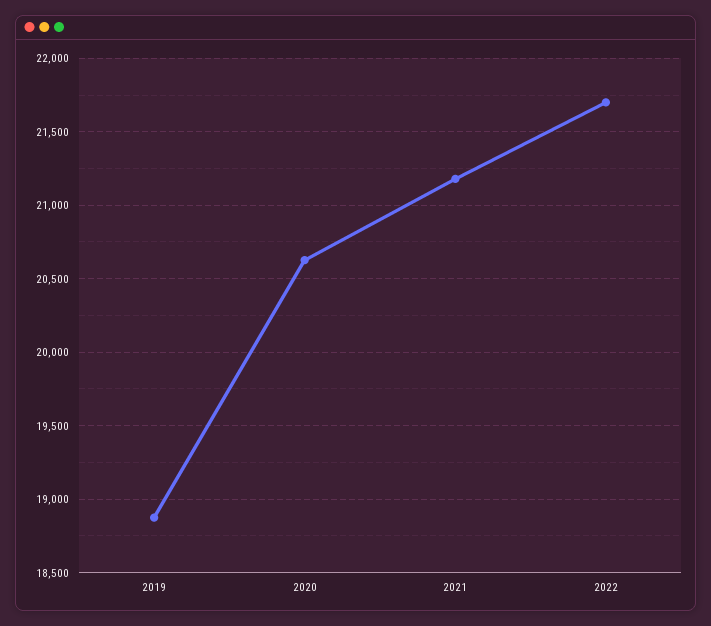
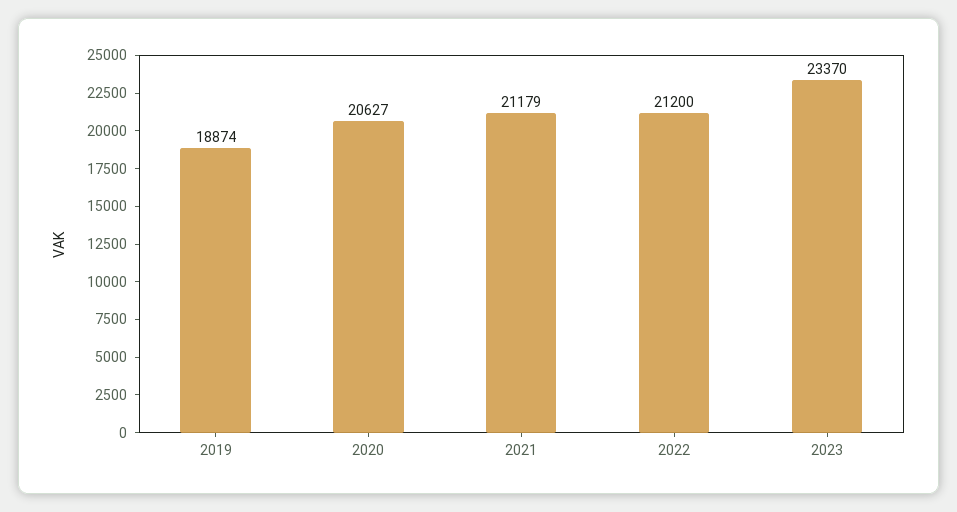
2022: 21700 -> 21200
2023: none -> 23370

